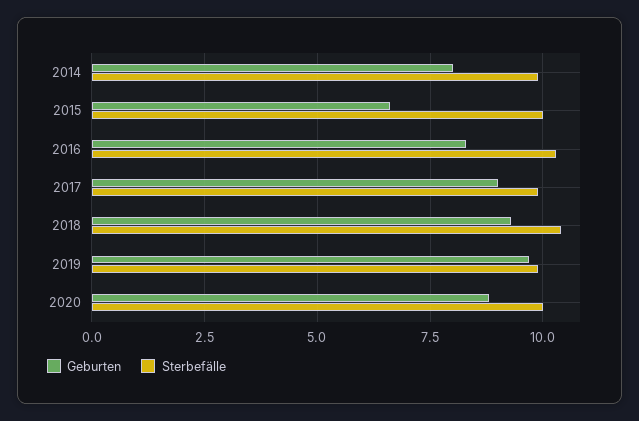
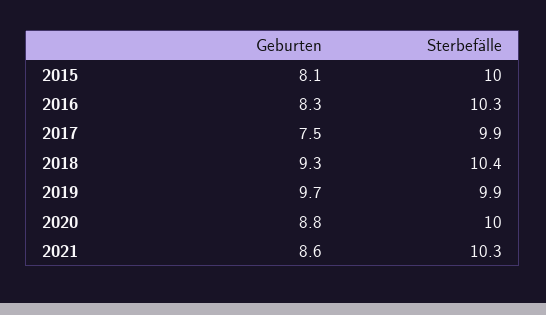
Geburten, 2014: 8 -> none
Sterbefälle, 2014: 10 -> none
Geburten, 2015: 6.5 -> 8.1
Geburten, 2017: 9 -> 7.5
Geburten, 2021: none -> 8.6
Sterbefälle, 2021: none -> 10.3

